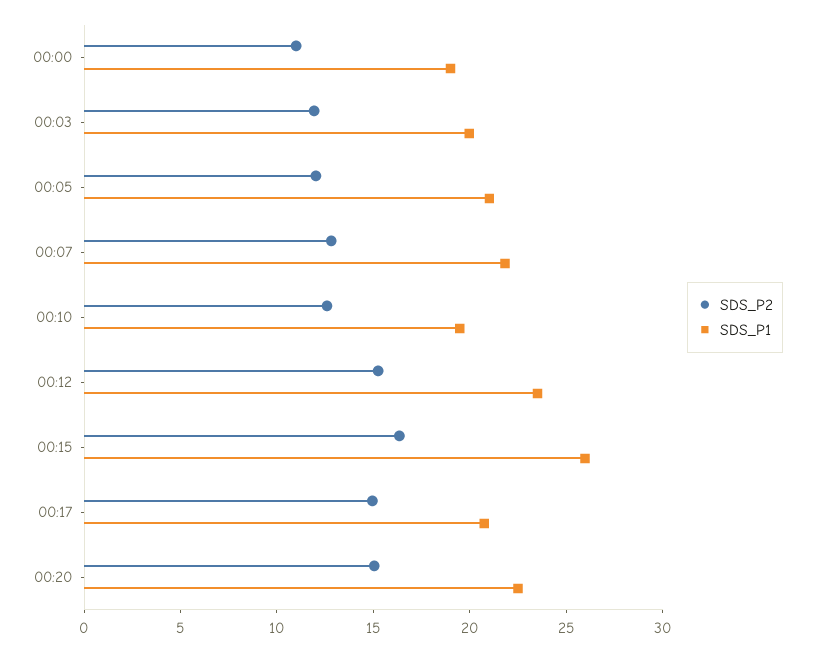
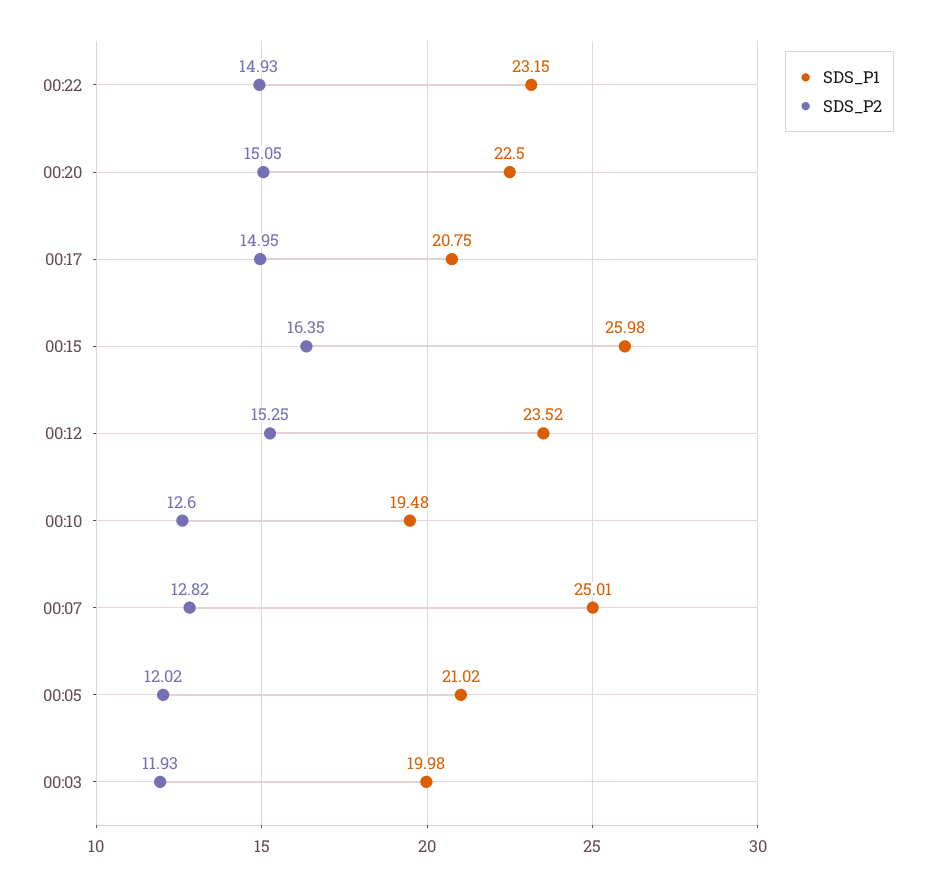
SDS_P2, 00:00: 11 -> none
SDS_P1, 00:00: 19 -> none
SDS_P1, 00:07: 22 -> 25.01
SDS_P1, 00:22: none -> 23.15
SDS_P2, 00:22: none -> 14.93

